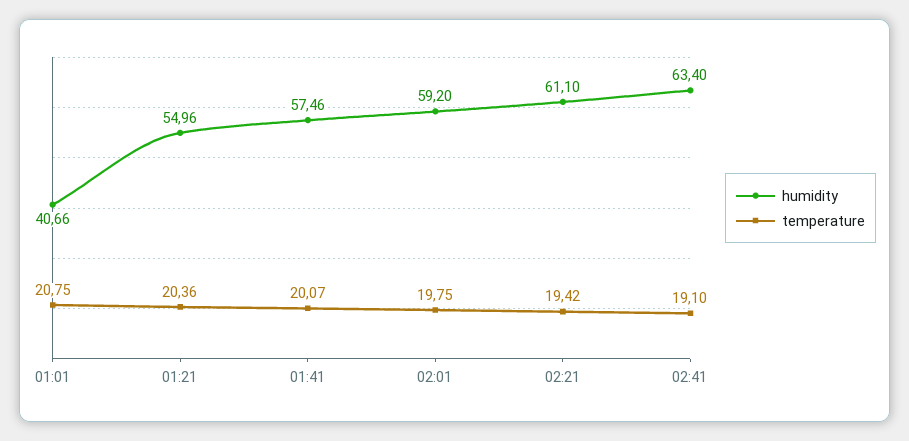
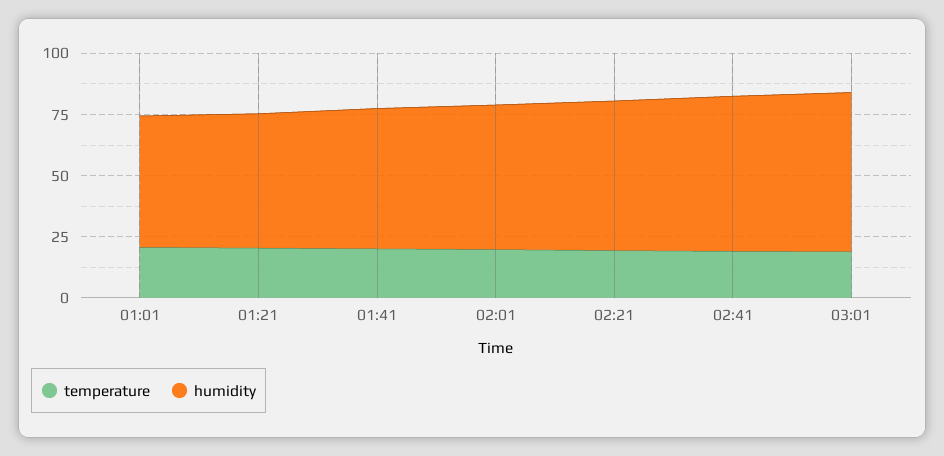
humidity, 01:01: 40.66 -> 55
temperature, 03:01: none -> 20
humidity, 03:01: none -> 65

